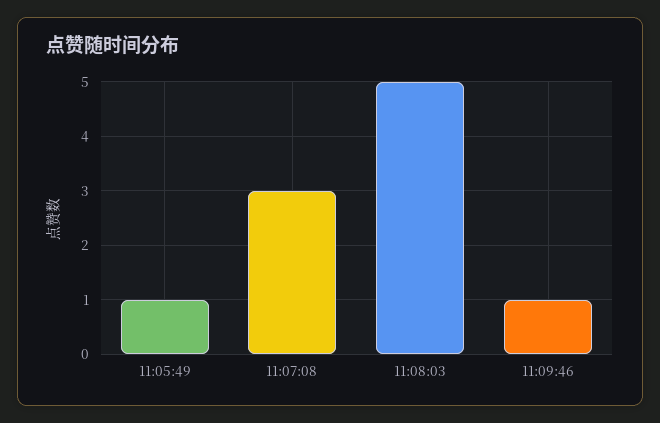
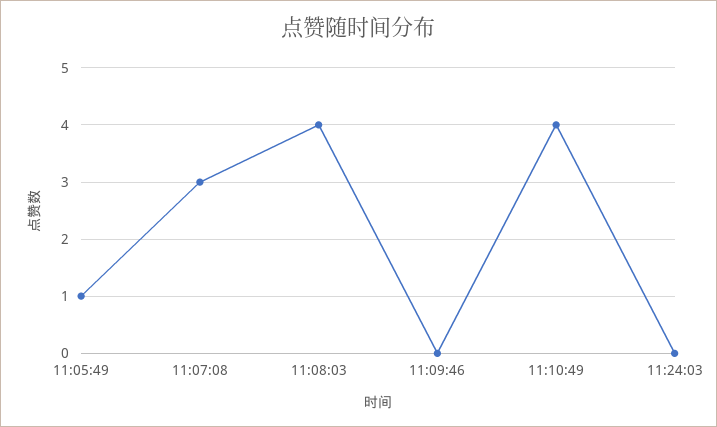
11:08:03: 5 -> 4
11:09:46: 1 -> 0
11:10:49: none -> 4
11:24:03: none -> 0

